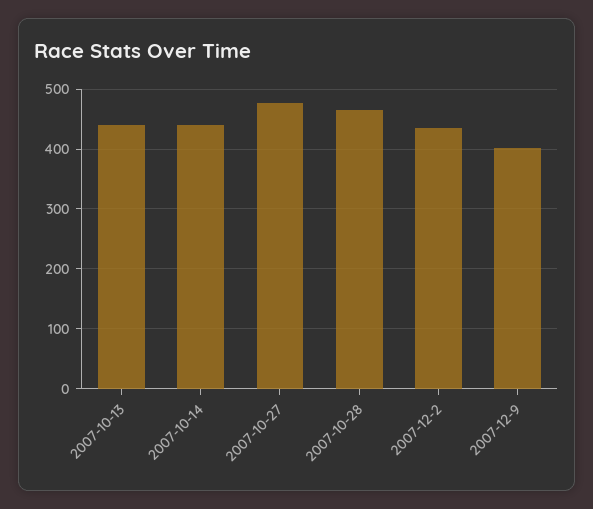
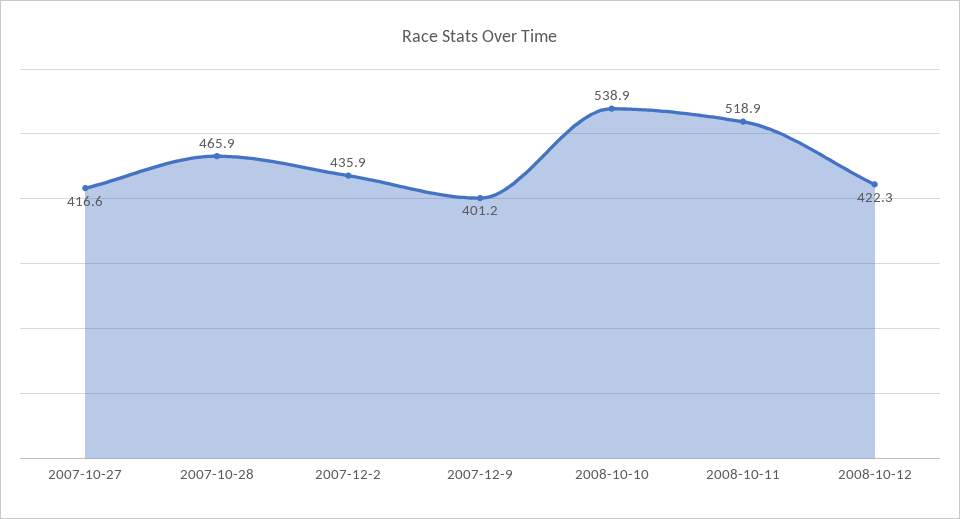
2007-10-13: 440 -> none
2007-10-14: 440 -> none
2007-10-27: 480 -> 416.6
2008-10-10: none -> 538.9
2008-10-11: none -> 518.9
2008-10-12: none -> 422.3

